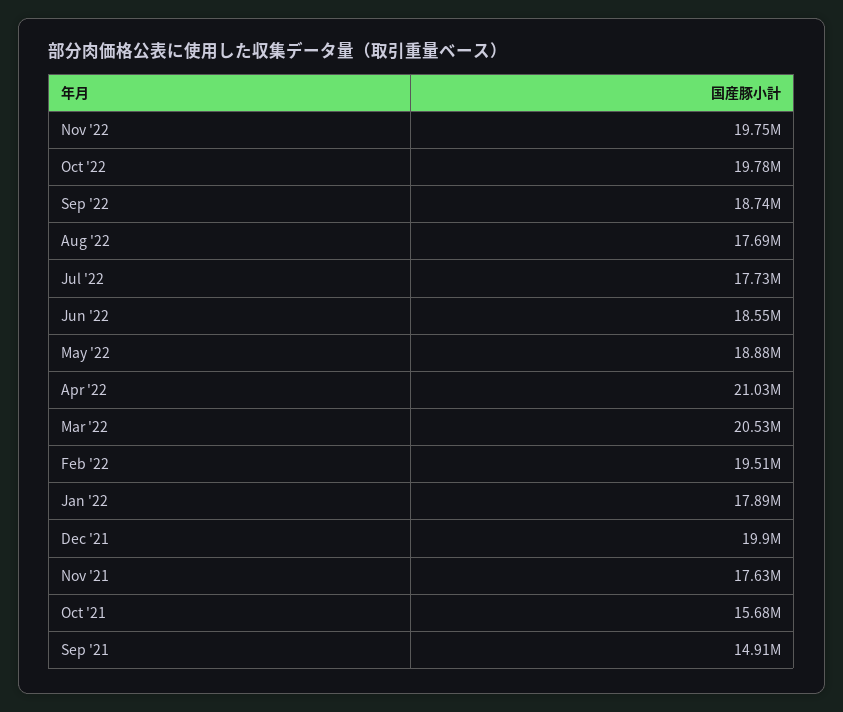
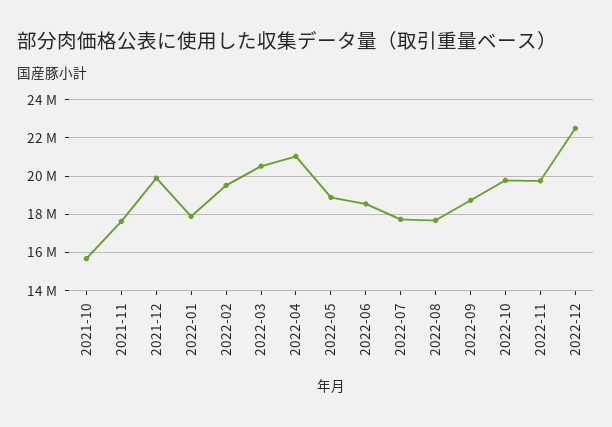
Sep '21: 14910000 -> none
2022-12: none -> 22500000

